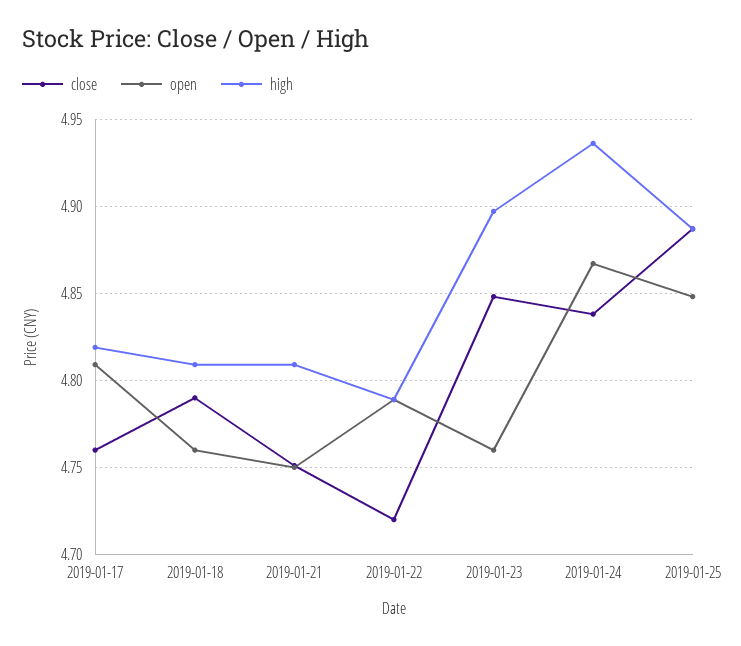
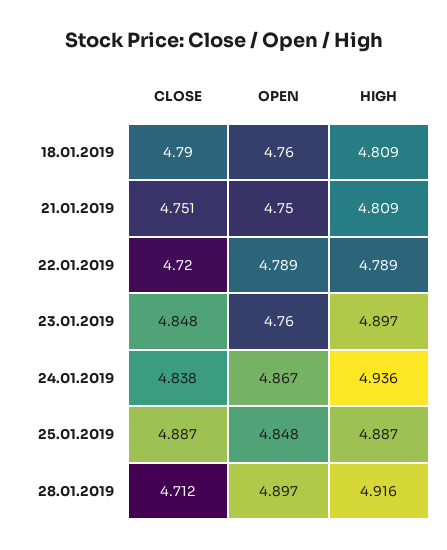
close, 2019-01-17: 4.76 -> none
open, 2019-01-17: 4.81 -> none
high, 2019-01-17: 4.82 -> none
close, 28.01.2019: none -> 4.712
open, 28.01.2019: none -> 4.897
high, 28.01.2019: none -> 4.916

